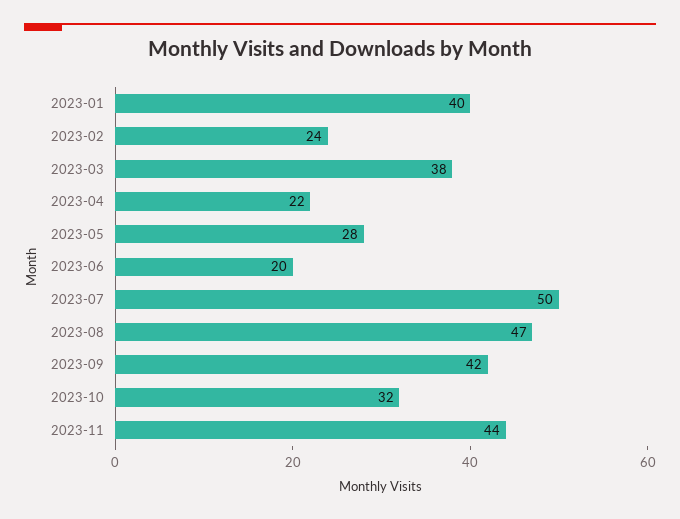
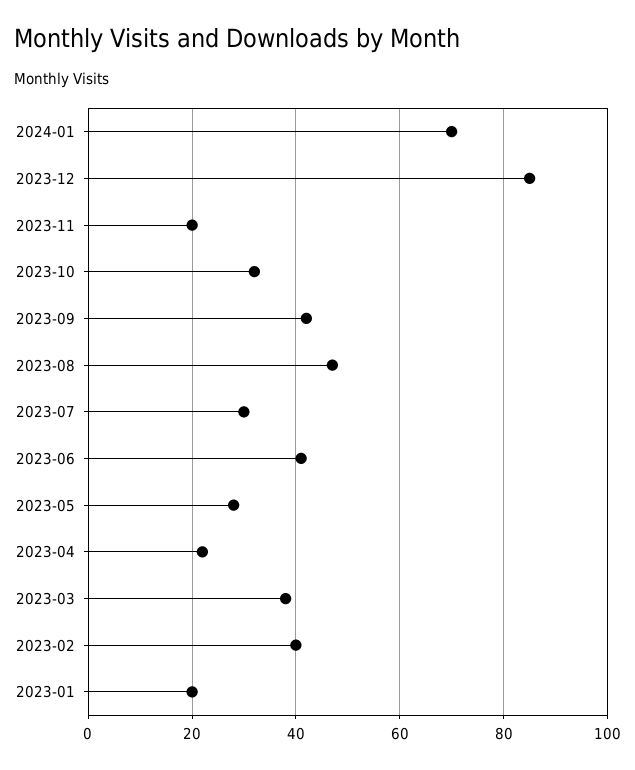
2023-01: 40 -> 20
2023-02: 24 -> 40
2023-06: 20 -> 40
2023-07: 50 -> 30
2023-11: 44 -> 20
2024-01: none -> 70
2023-12: none -> 85

